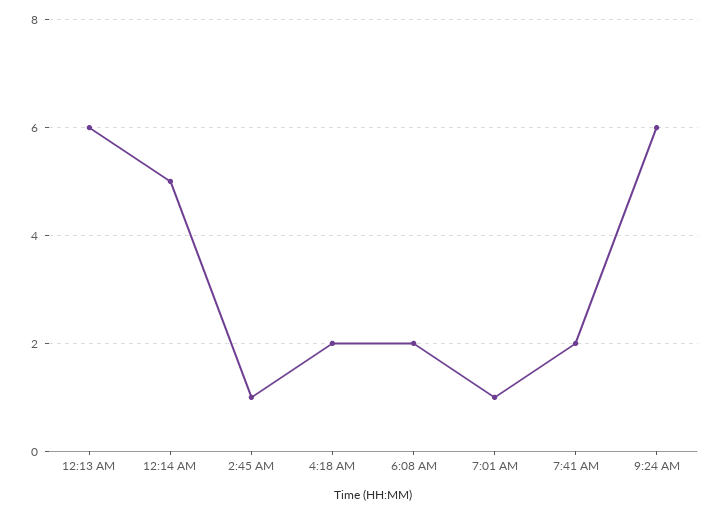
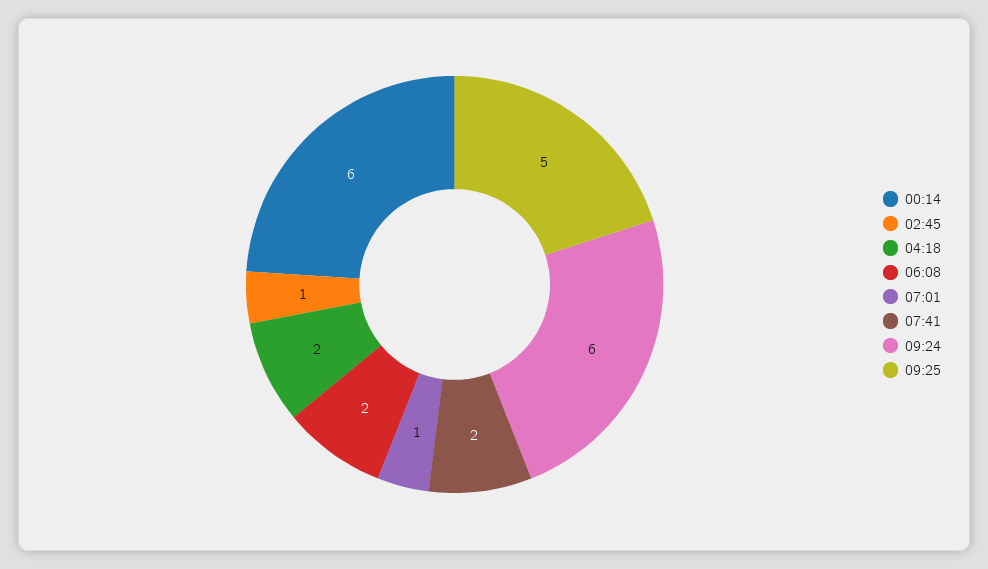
12:13 AM: 6 -> none
12:14 AM: 5 -> 6
09:25: none -> 5

